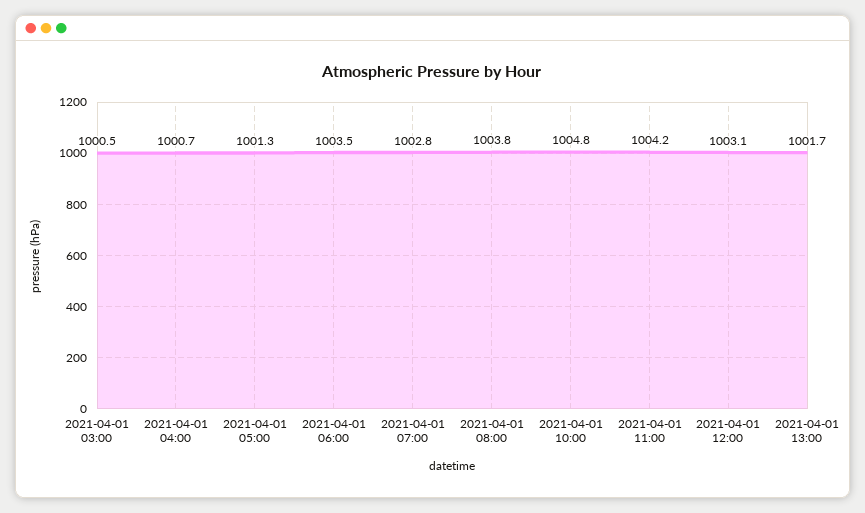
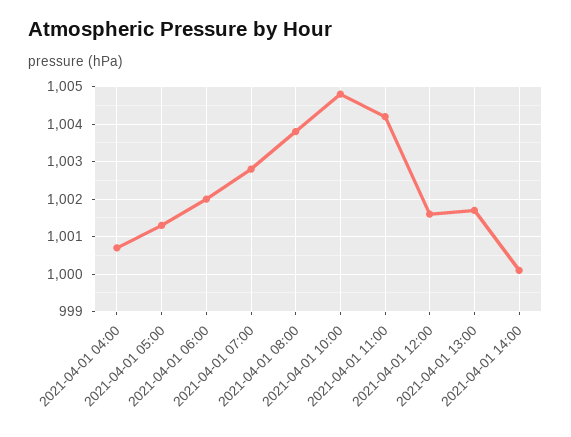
2021-04-01 03:00: 1000.5 -> none
2021-04-01 06:00: 1003.5 -> 1002
2021-04-01 12:00: 1003.1 -> 1001.5
2021-04-01 14:00: none -> 1000

